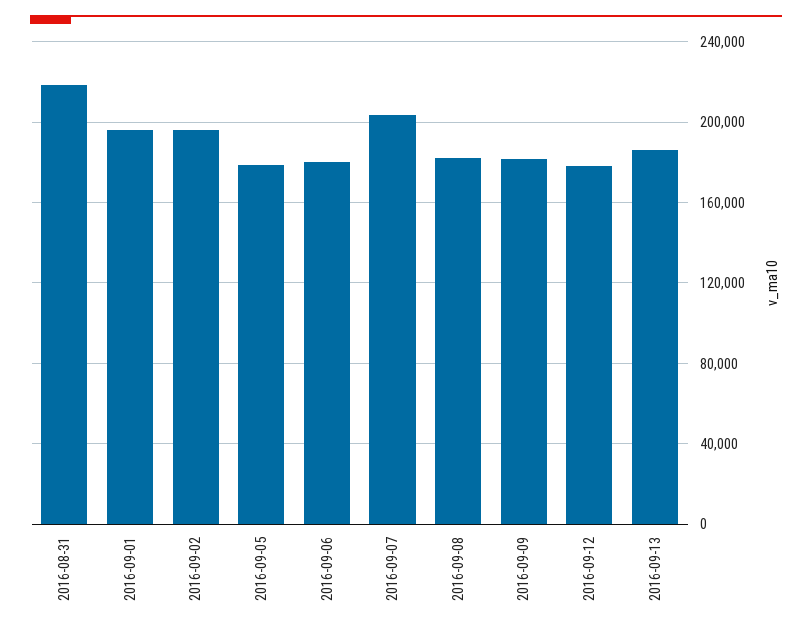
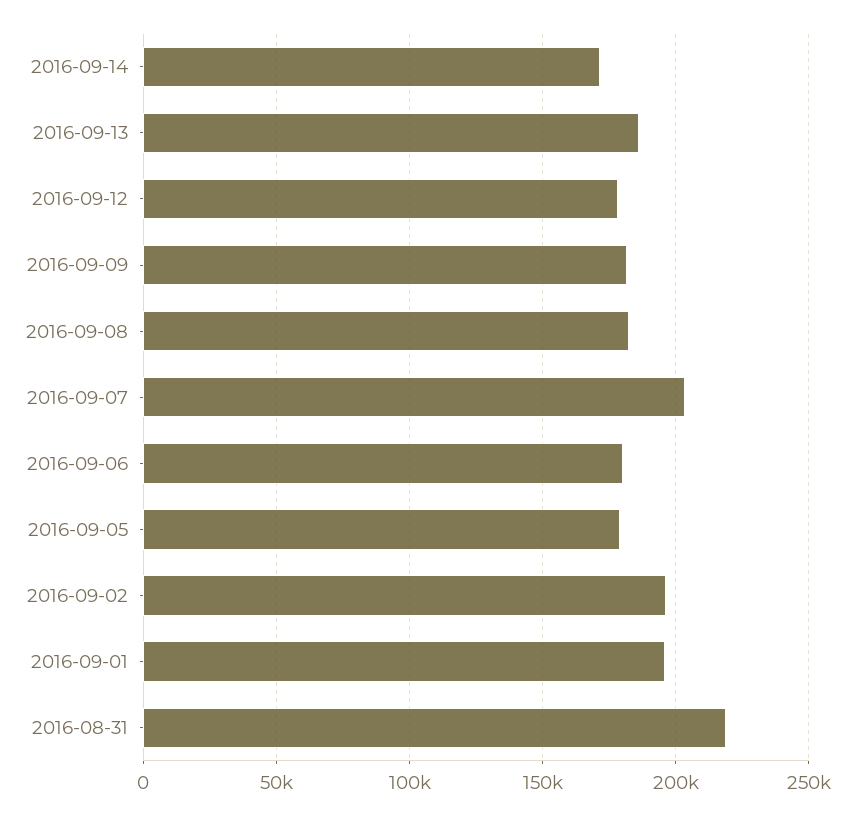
2016-09-14: none -> 170000

